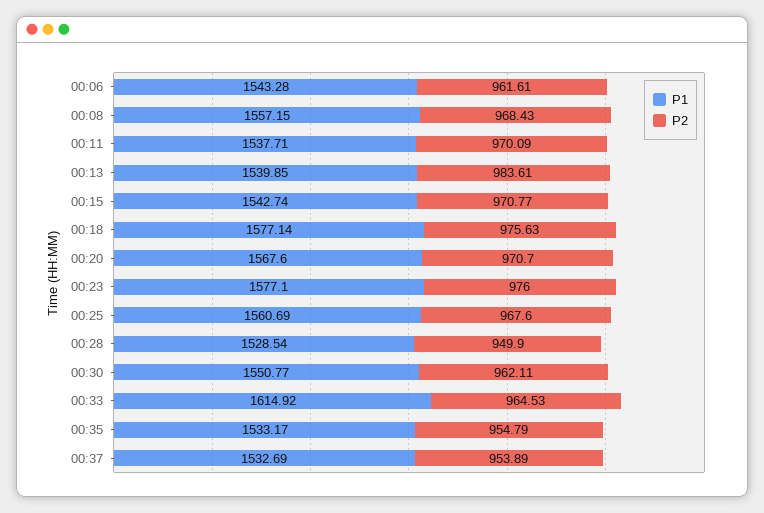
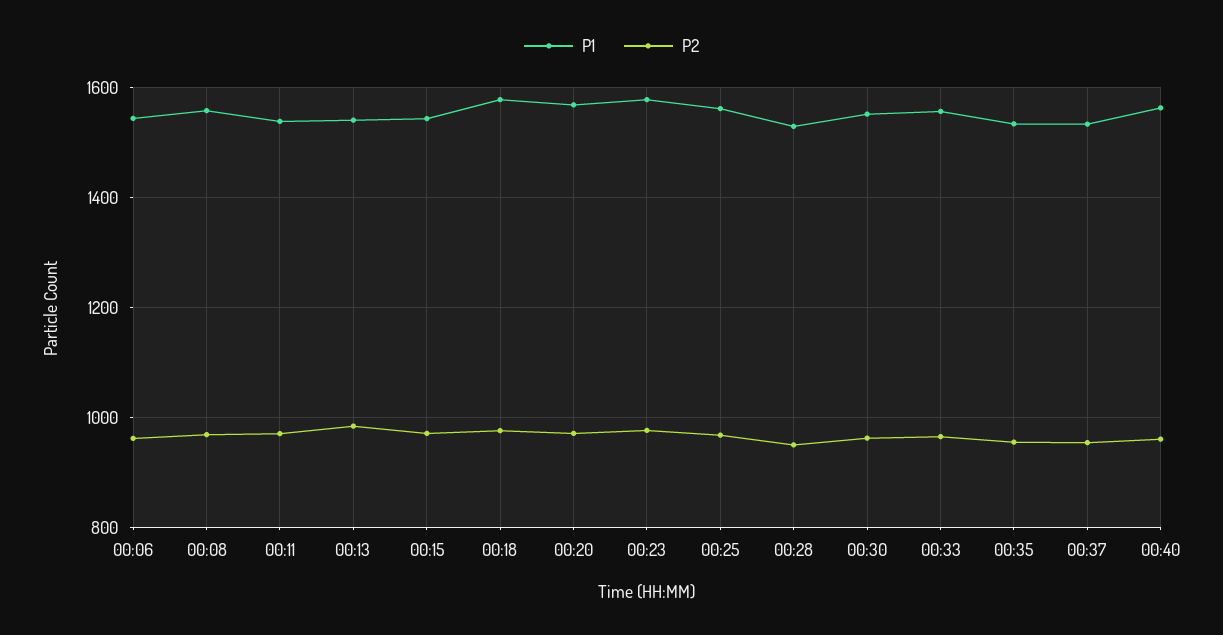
P1, 00:33: 1614.92 -> 1560
P1, 00:40: none -> 1560
P2, 00:40: none -> 960

